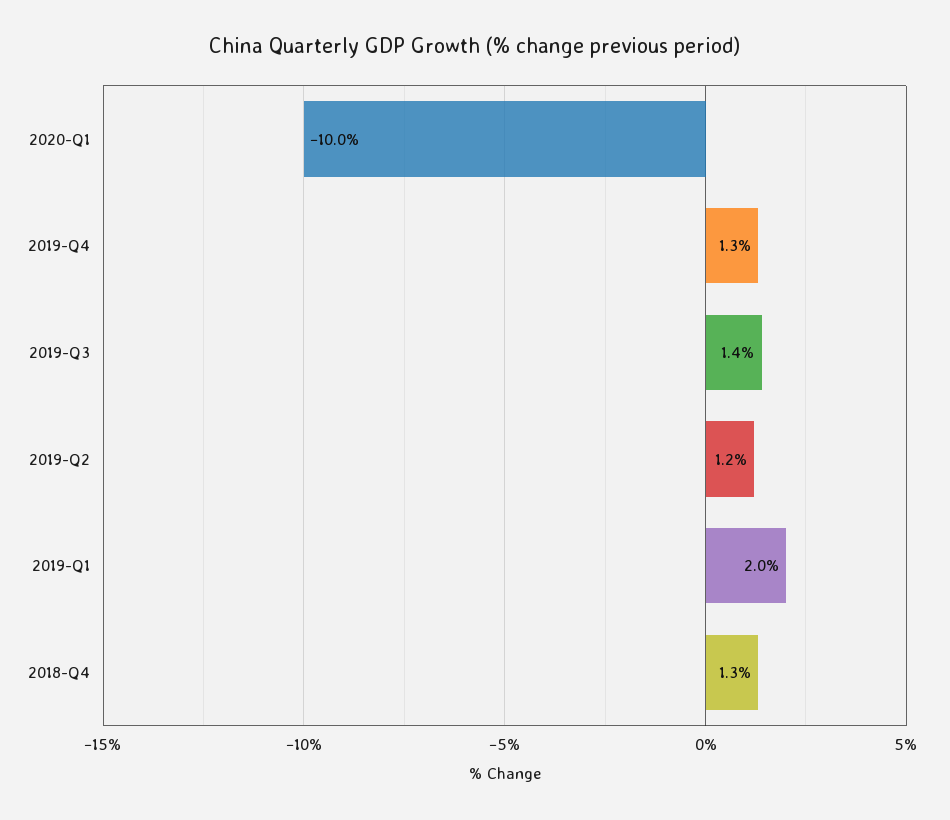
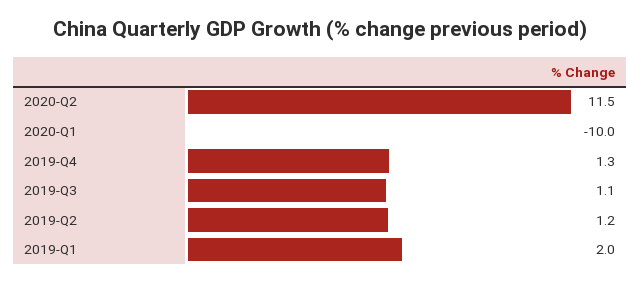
2019-Q3: 1.4 -> 1.1
2018-Q4: 1.3 -> none
2020-Q2: none -> 11.5

